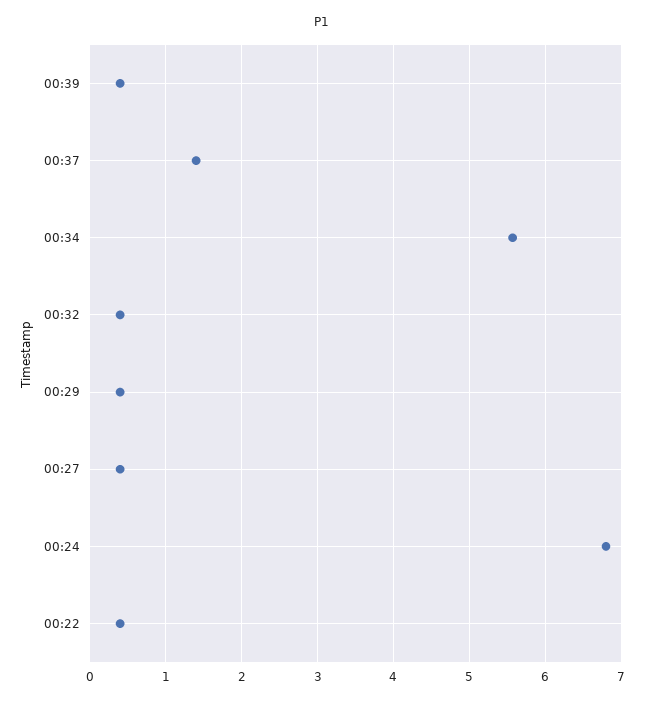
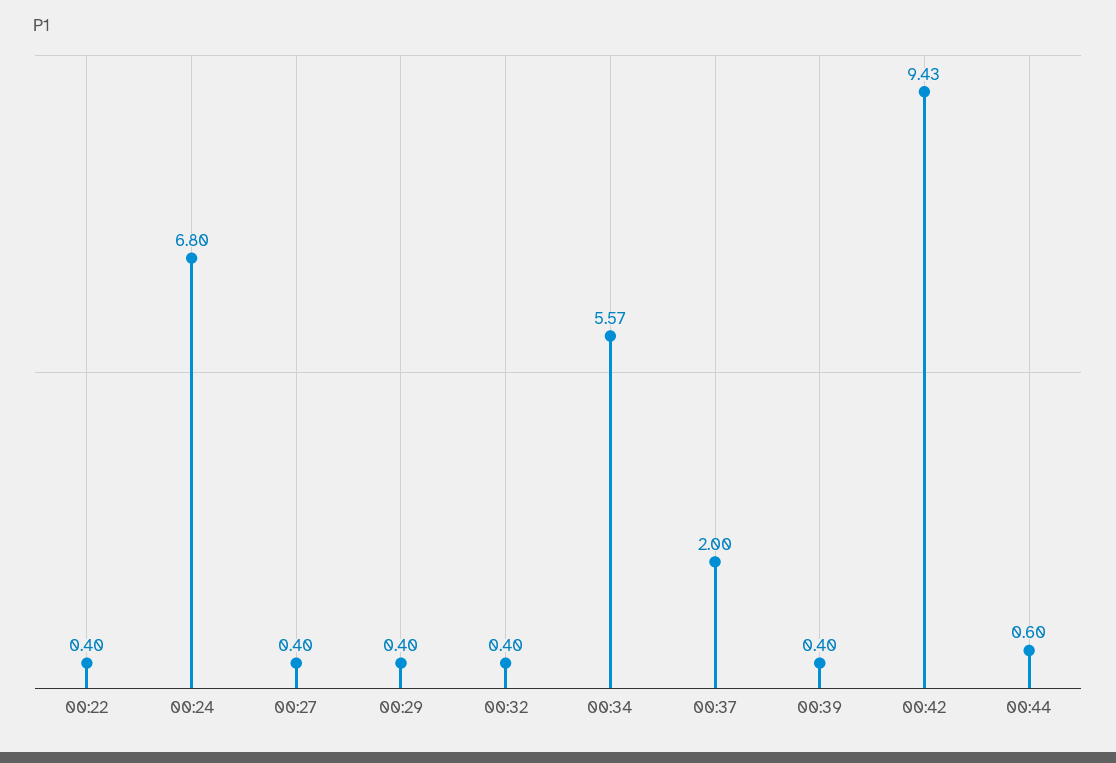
00:37: 1.4 -> 2
00:42: none -> 9.43
00:44: none -> 0.6

